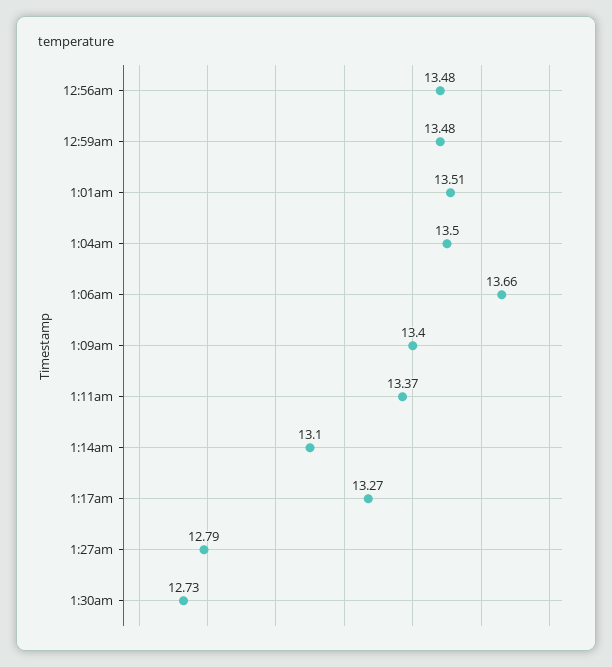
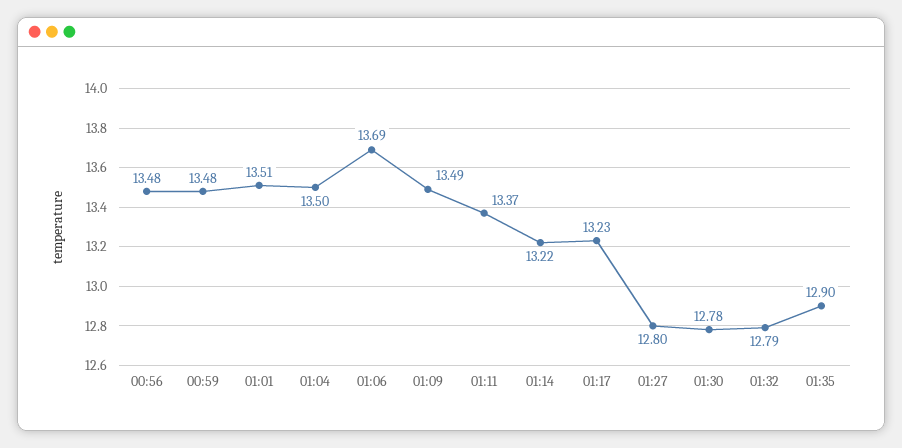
1:06am: 13.66 -> 13.69
1:09am: 13.4 -> 13.49
1:14am: 13.1 -> 13.22
1:17am: 13.27 -> 13.23
1:27am: 12.79 -> 12.8
1:30am: 12.73 -> 12.78
01:32: none -> 12.79
01:35: none -> 12.9

